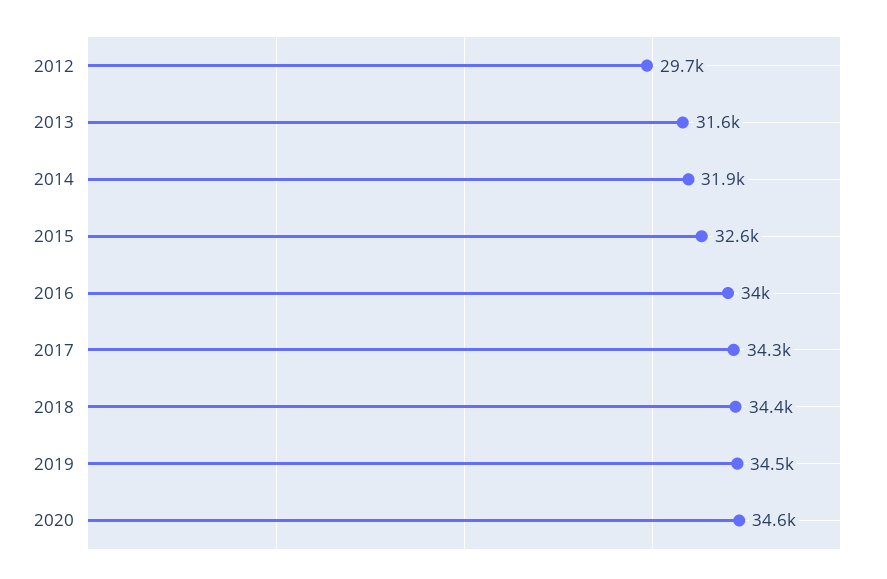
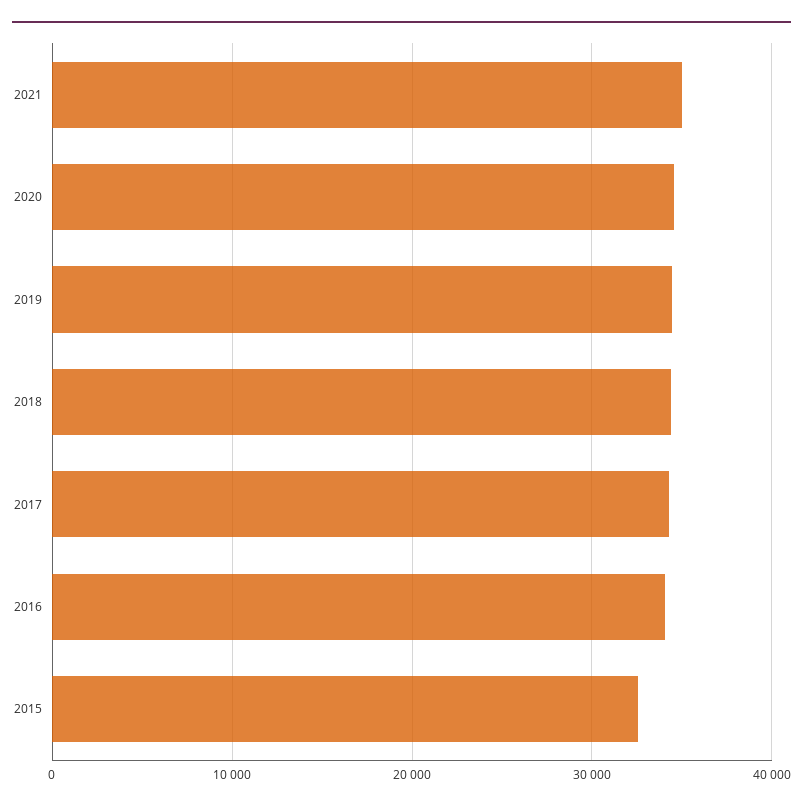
2012: 29700 -> none
2013: 31600 -> none
2014: 31900 -> none
2021: none -> 35000

